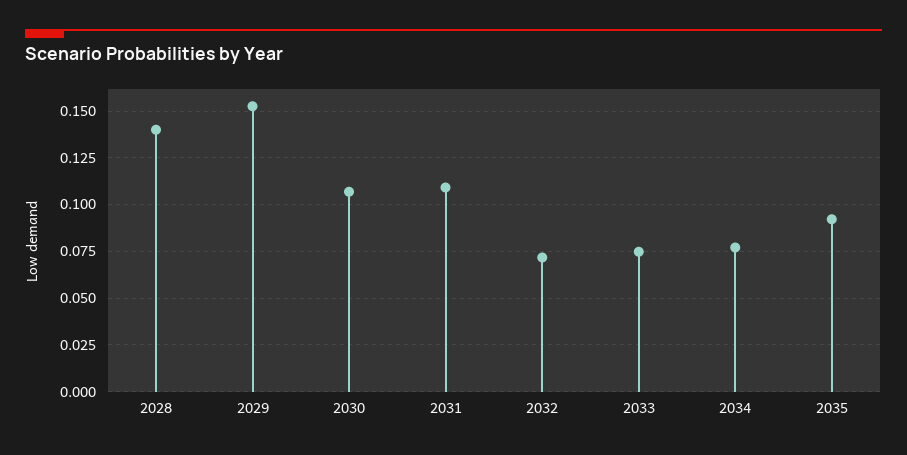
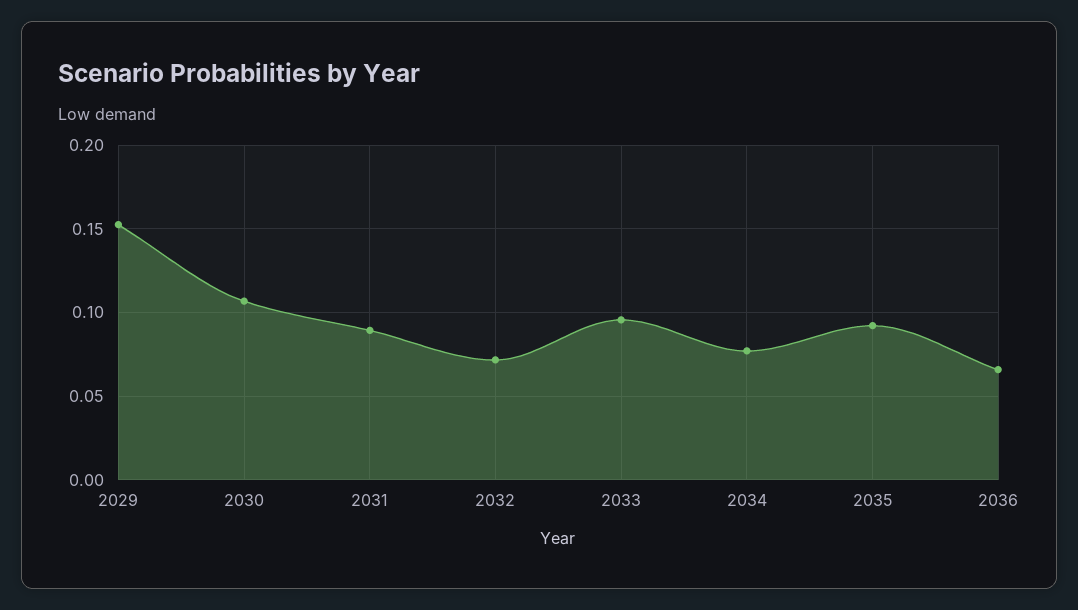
2028: 0.14 -> none
2031: 0.11 -> 0.09
2033: 0.075 -> 0.095
2036: none -> 0.065

